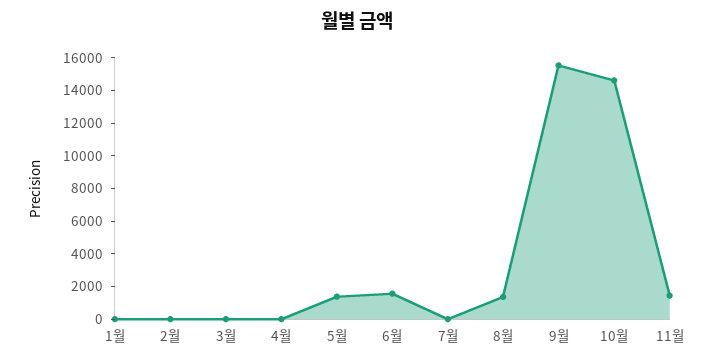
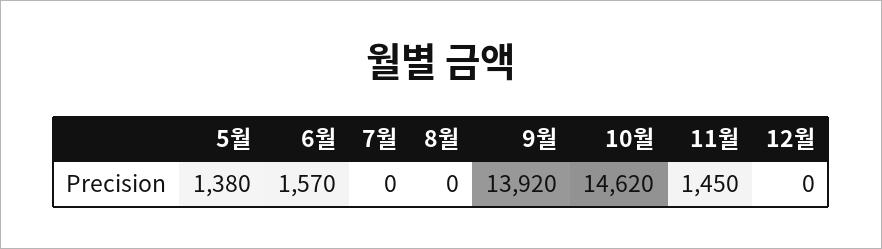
1월: 0 -> none
2월: 0 -> none
3월: 0 -> none
4월: 0 -> none
8월: 1500 -> 0
9월: 15500 -> 13920
12월: none -> 0

